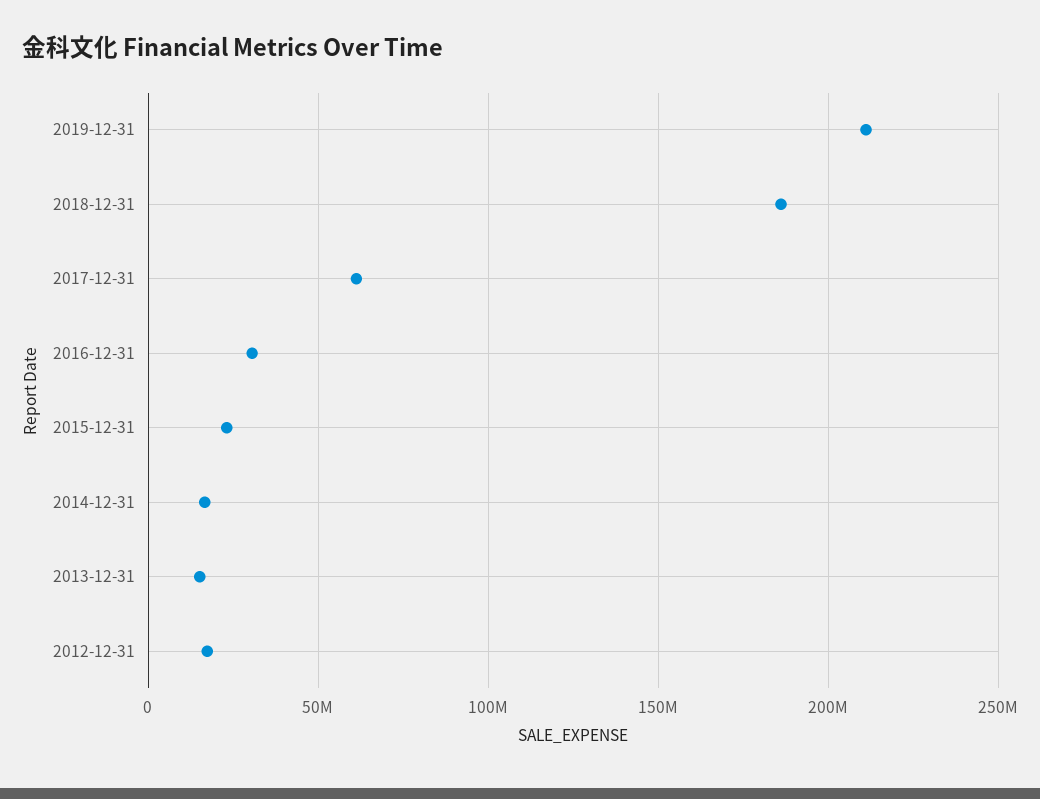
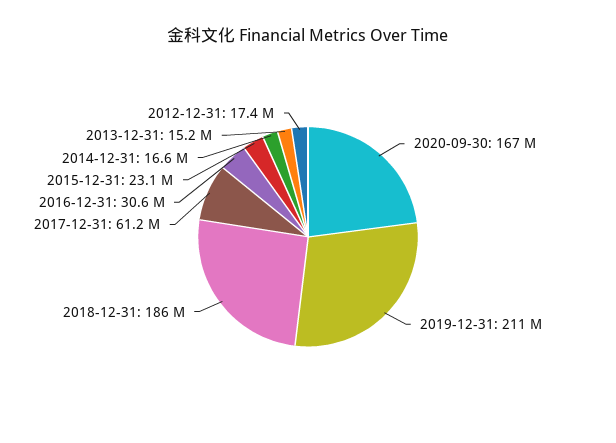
2020-09-30: none -> 167000000

